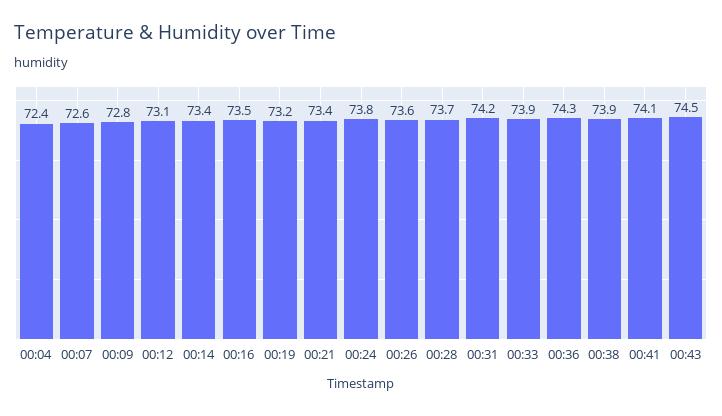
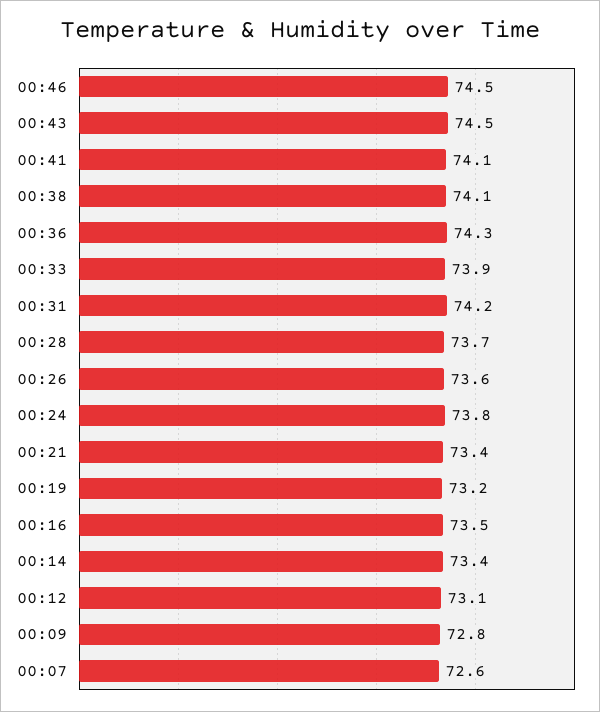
00:04: 72.4 -> none
00:38: 73.9 -> 74.1
00:46: none -> 74.5

